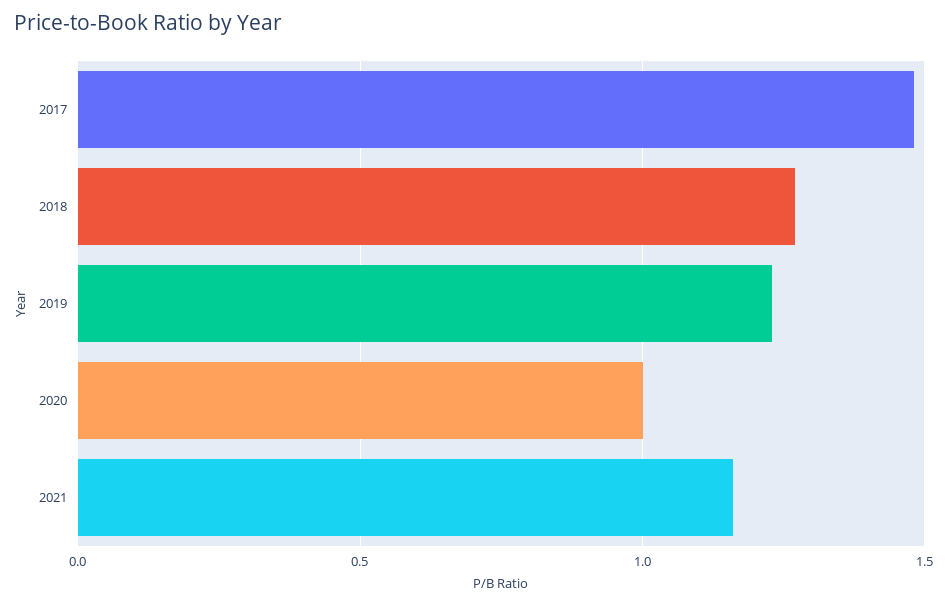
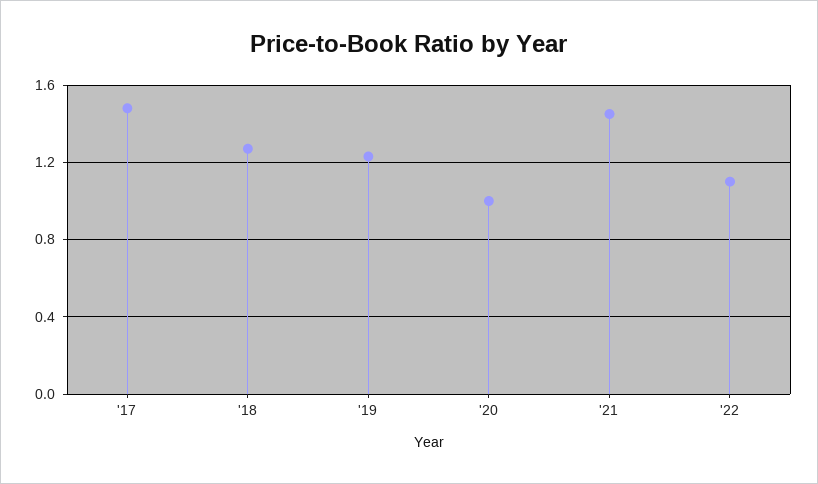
2021: 1.15 -> 1.45
'22: none -> 1.1

